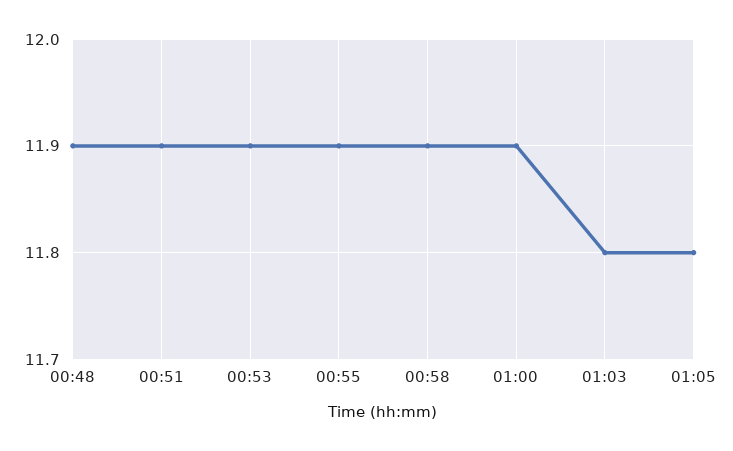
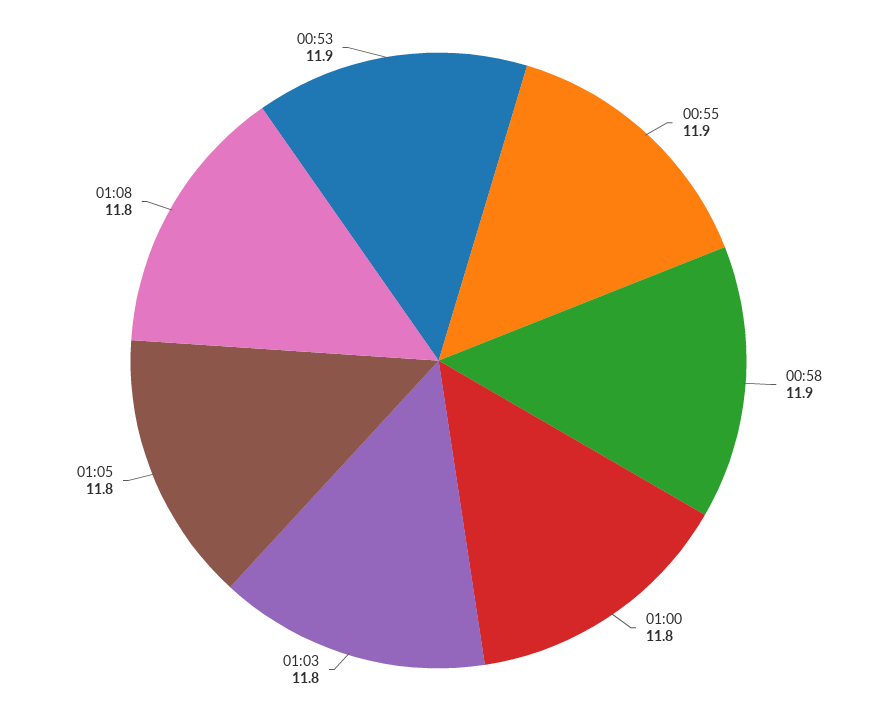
00:48: 11.9 -> none
00:51: 11.9 -> none
01:00: 11.9 -> 11.8
01:08: none -> 11.8

